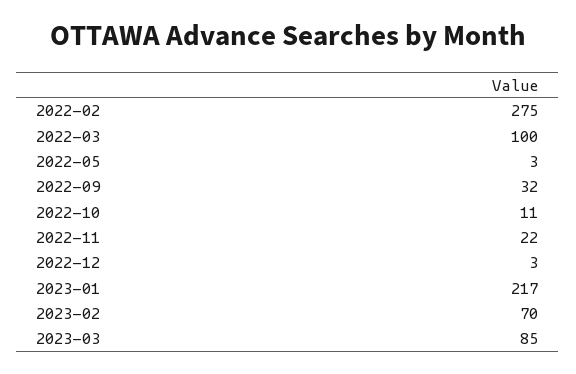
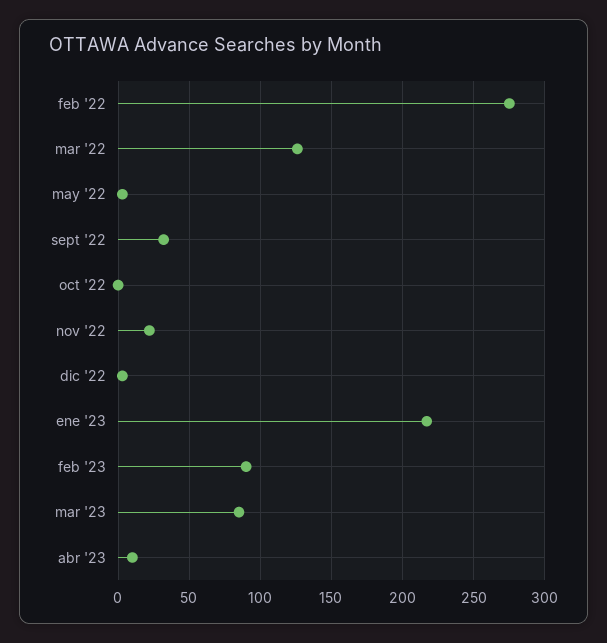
2022-03: 100 -> 125
2022-10: 11 -> 0
2023-02: 70 -> 90
abr '23: none -> 10

